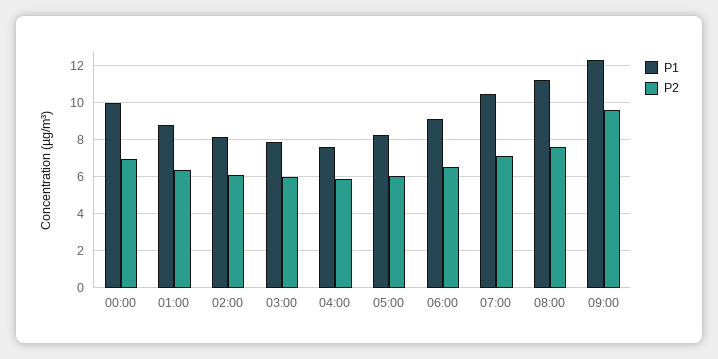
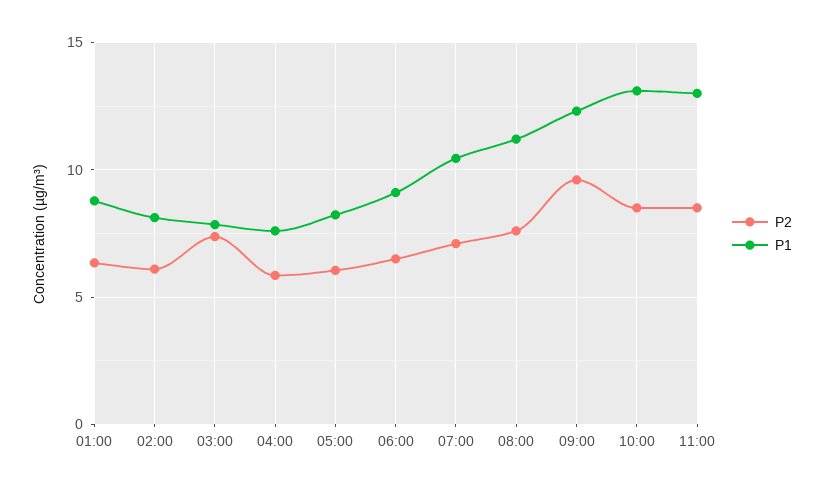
P1, 00:00: 10 -> none
P2, 00:00: 7 -> none
P2, 03:00: 6 -> 7.5
P2, 10:00: none -> 8.5
P1, 10:00: none -> 13
P2, 11:00: none -> 8.5
P1, 11:00: none -> 13

